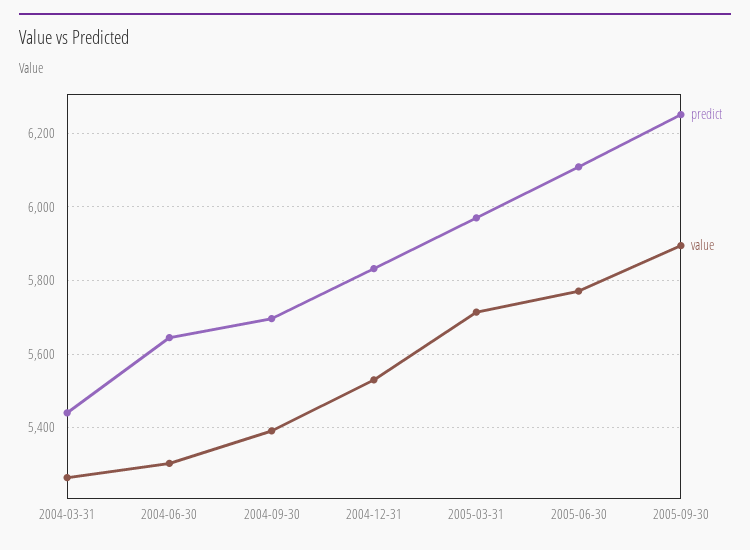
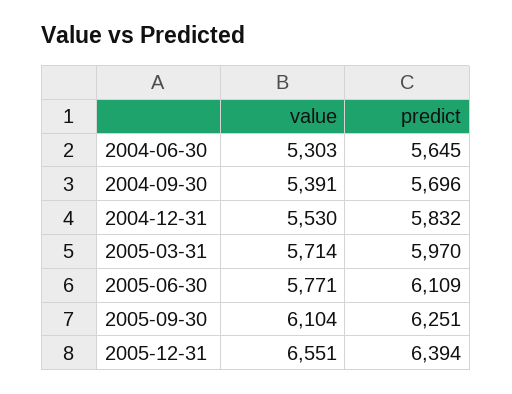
predict, 2004-03-31: 5440 -> none
value, 2004-03-31: 5260 -> none
value, 2005-09-30: 5900 -> 6104
value, 2005-12-31: none -> 6551
predict, 2005-12-31: none -> 6394

